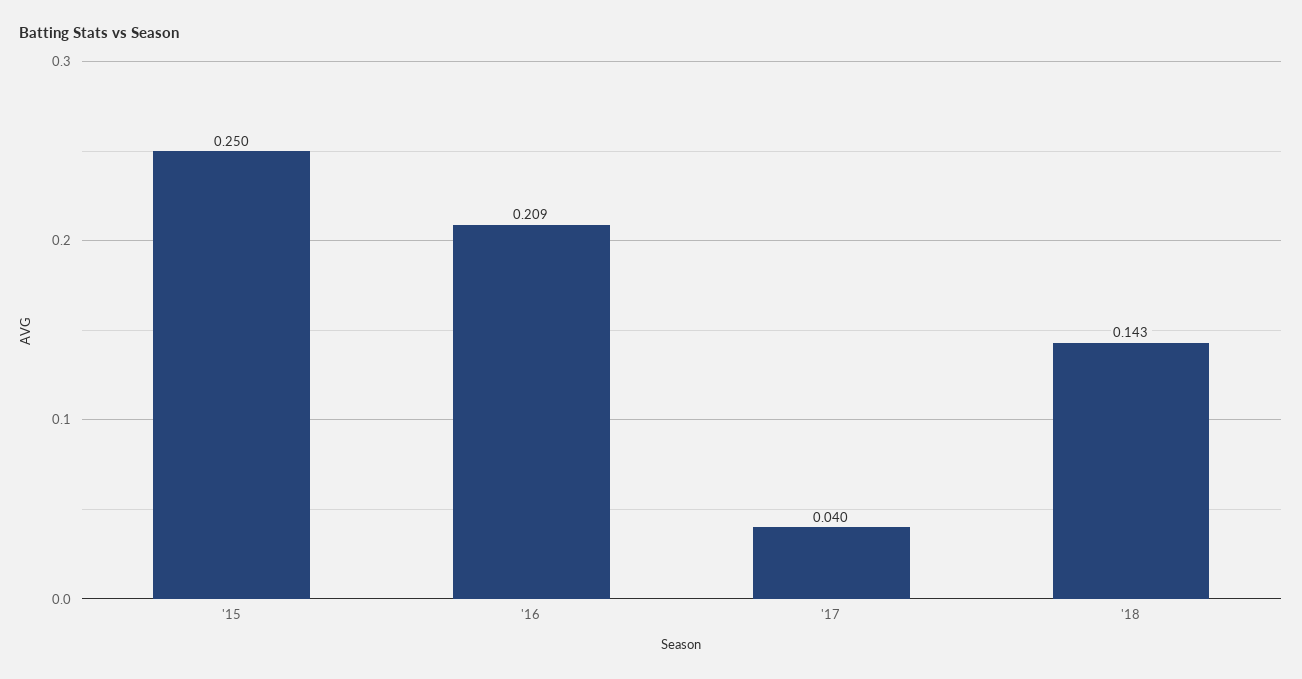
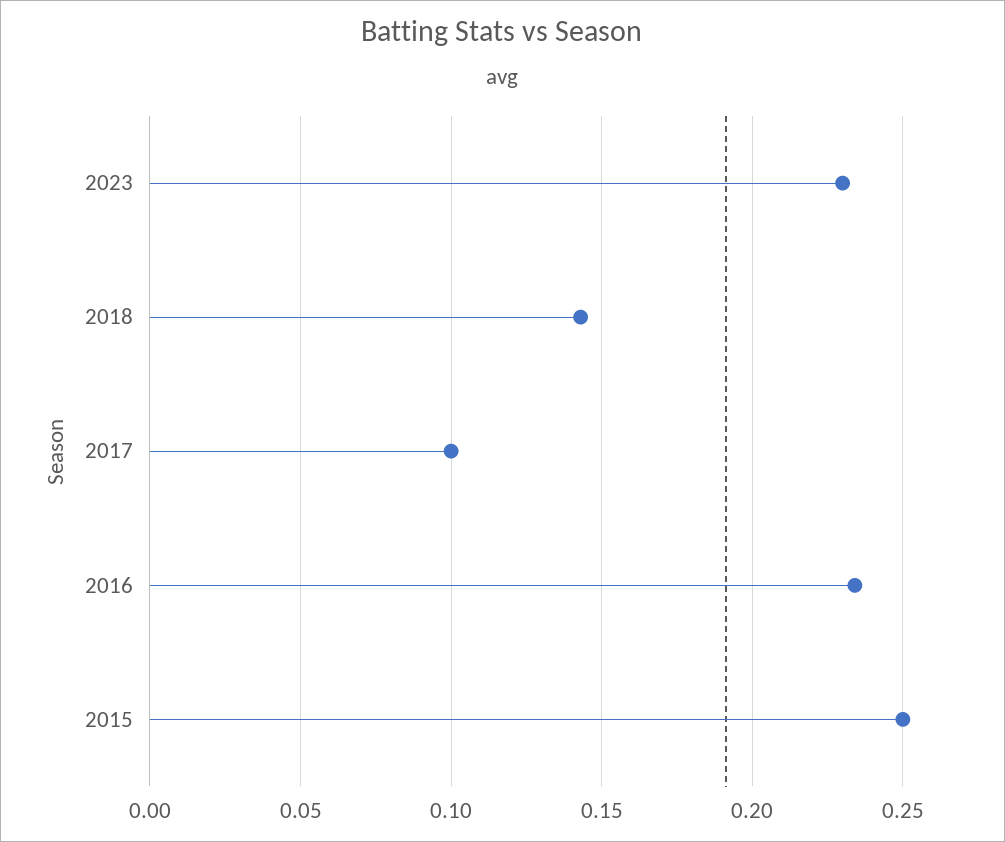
'16: 0.209 -> 0.235
'17: 0.04 -> 0.1
2023: none -> 0.23

